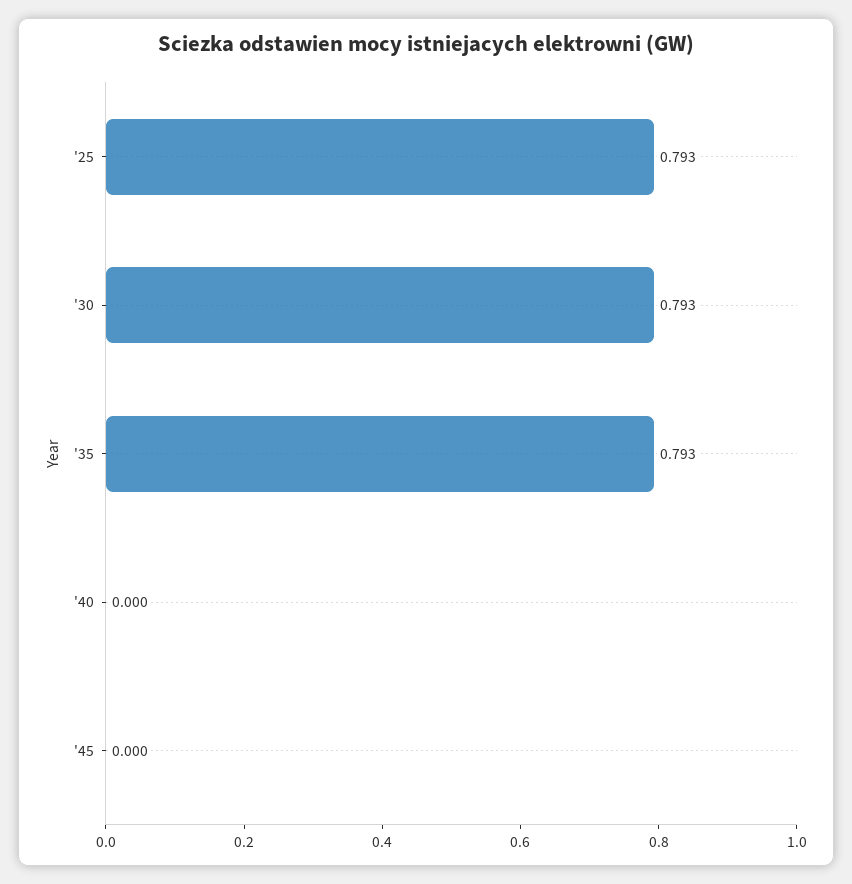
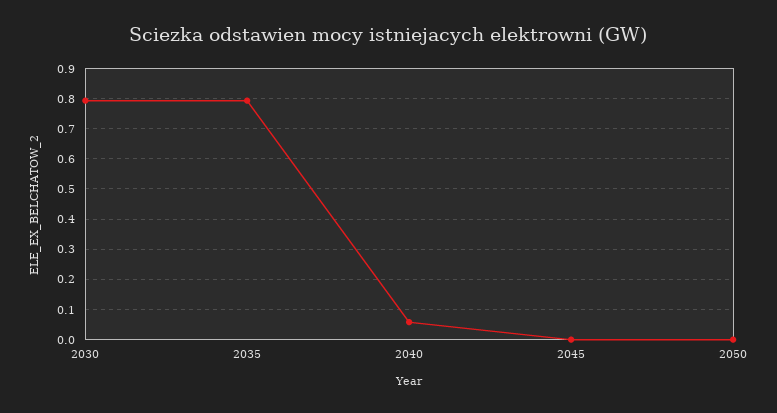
'25: 0.793 -> none
'40: 0 -> 0.06
2050: none -> 0

